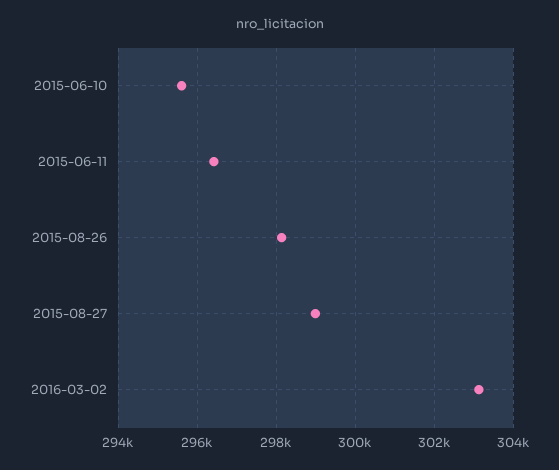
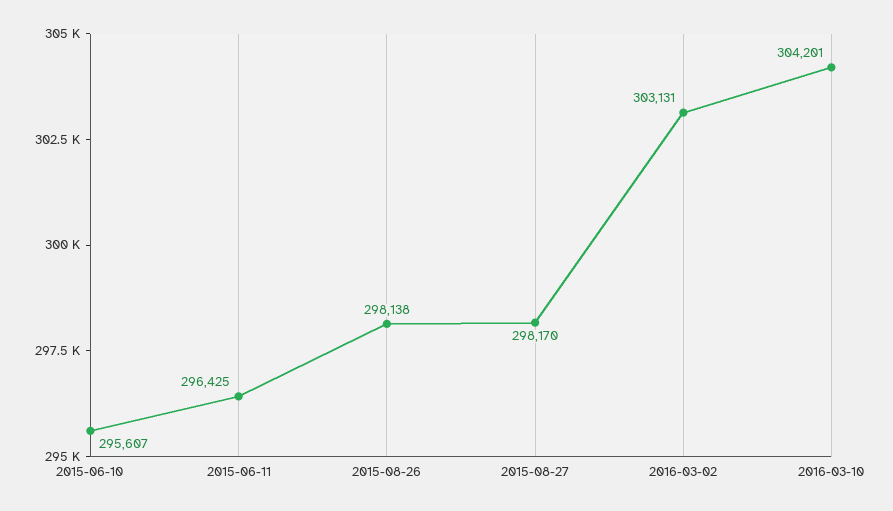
2015-08-27: 299000 -> 298170
2016-03-10: none -> 304201

